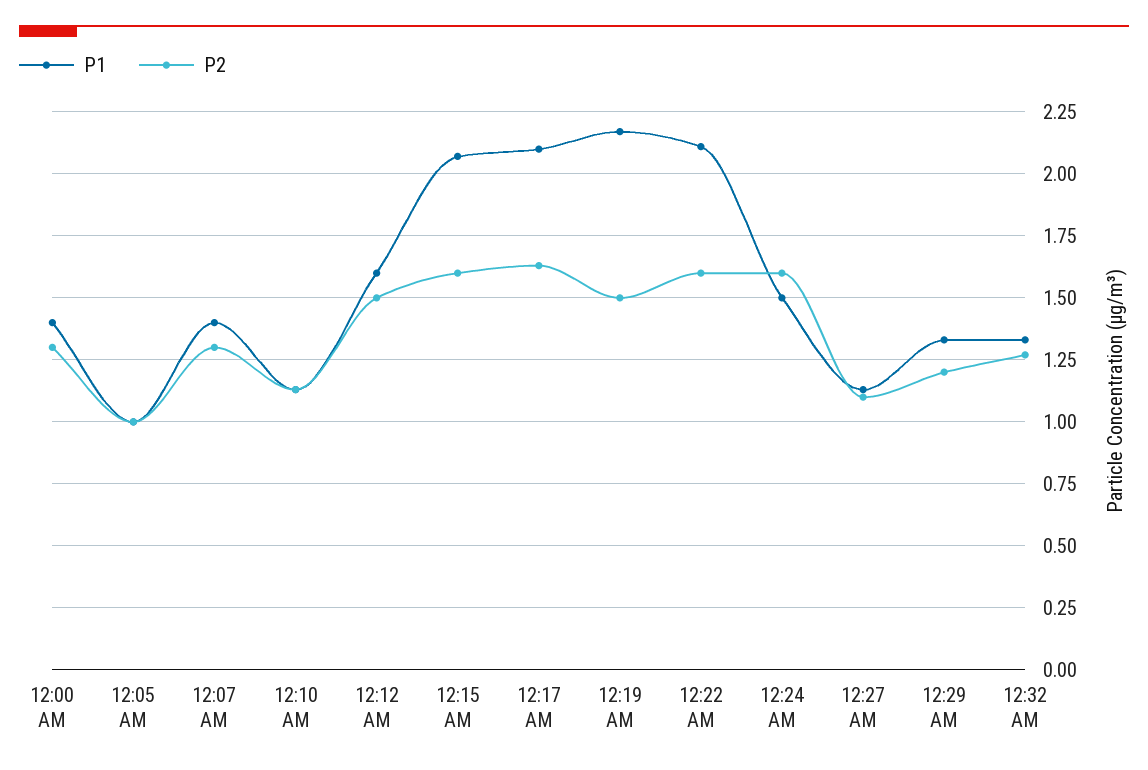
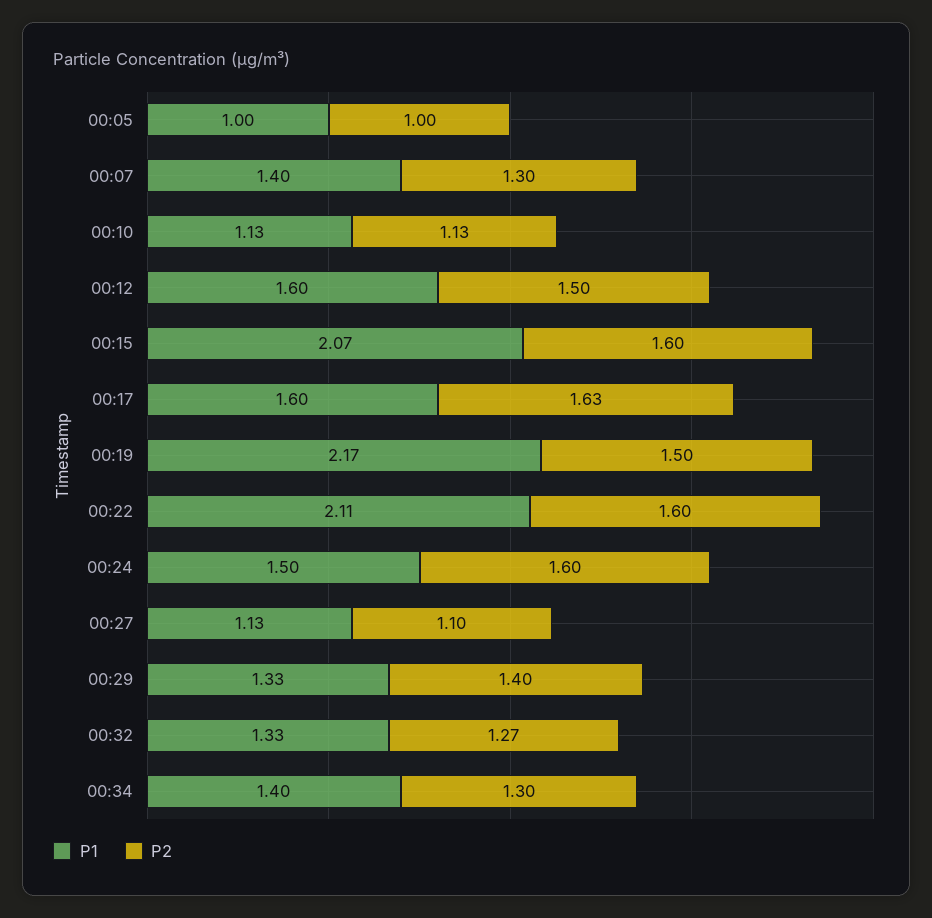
P1, 12:00 AM: 1.4 -> none
P2, 12:00 AM: 1.3 -> none
P1, 12:17 AM: 2.1 -> 1.6
P2, 12:29 AM: 1.2 -> 1.4
P1, 00:34: none -> 1.4
P2, 00:34: none -> 1.3

